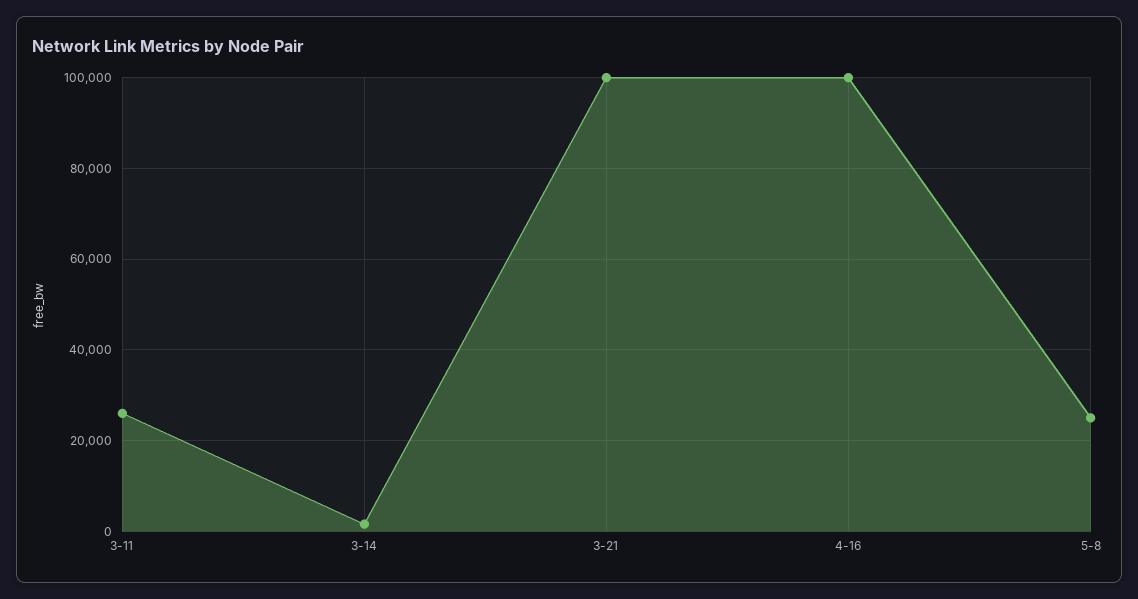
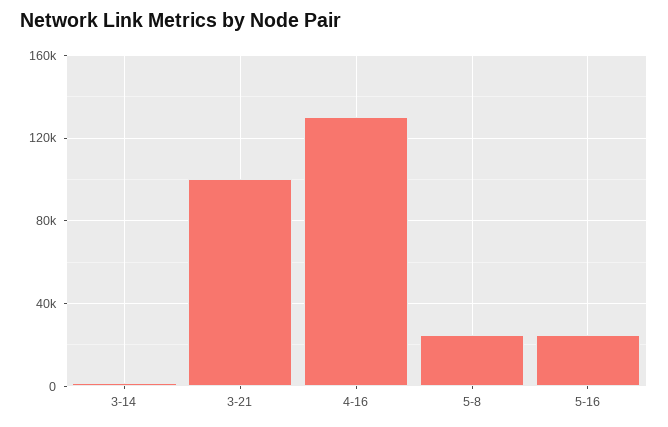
3-11: 26000 -> none
4-16: 100000 -> 130000
5-16: none -> 25000

